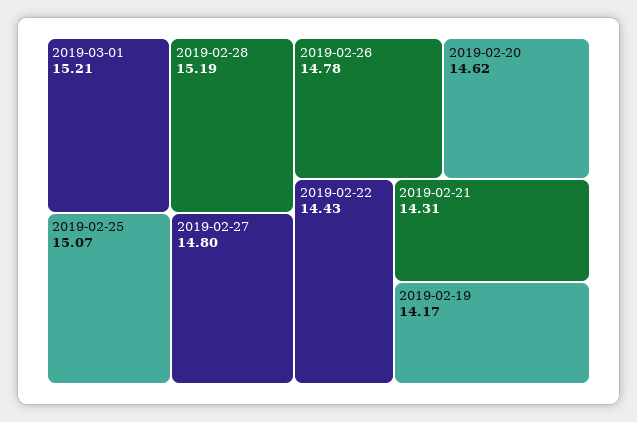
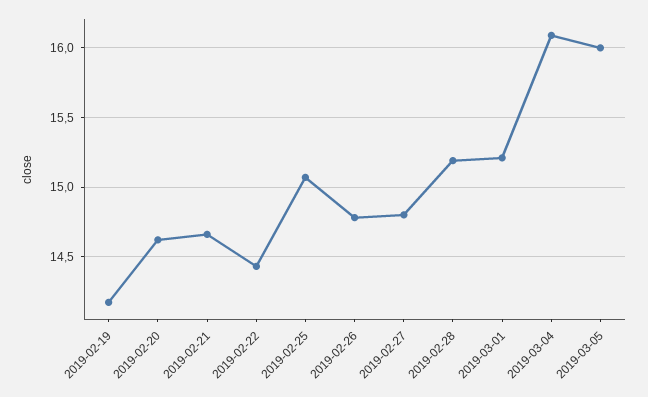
2019-02-21: 14.31 -> 14.65
2019-03-04: none -> 16.1
2019-03-05: none -> 16

